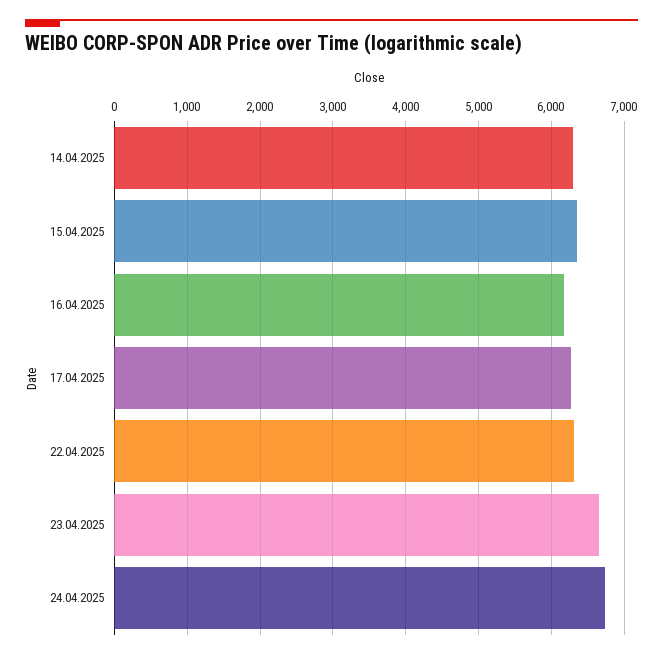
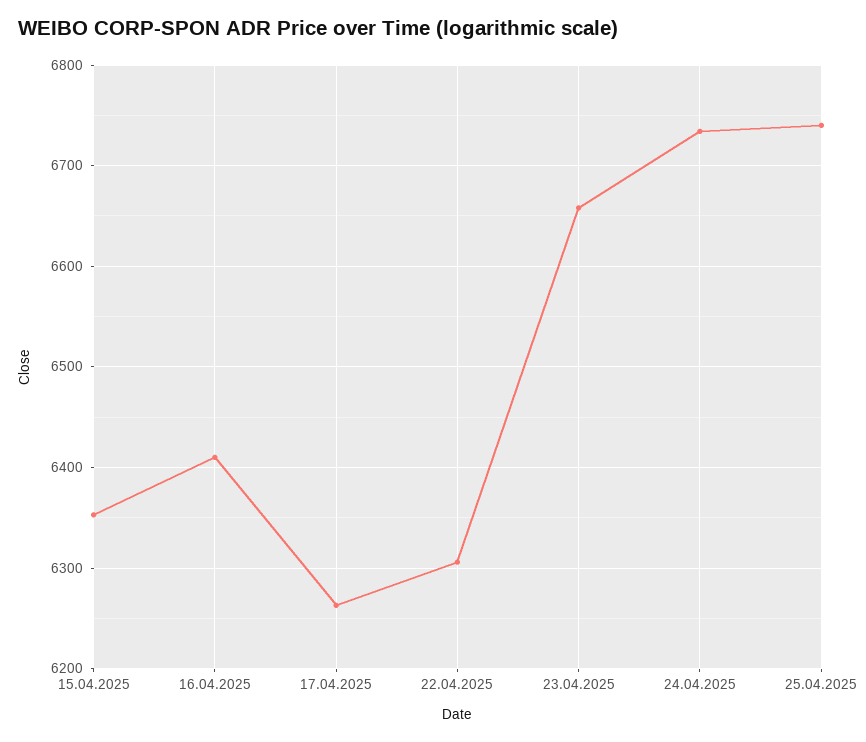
14.04.2025: 6300 -> none
16.04.2025: 6200 -> 6410
25.04.2025: none -> 6740

